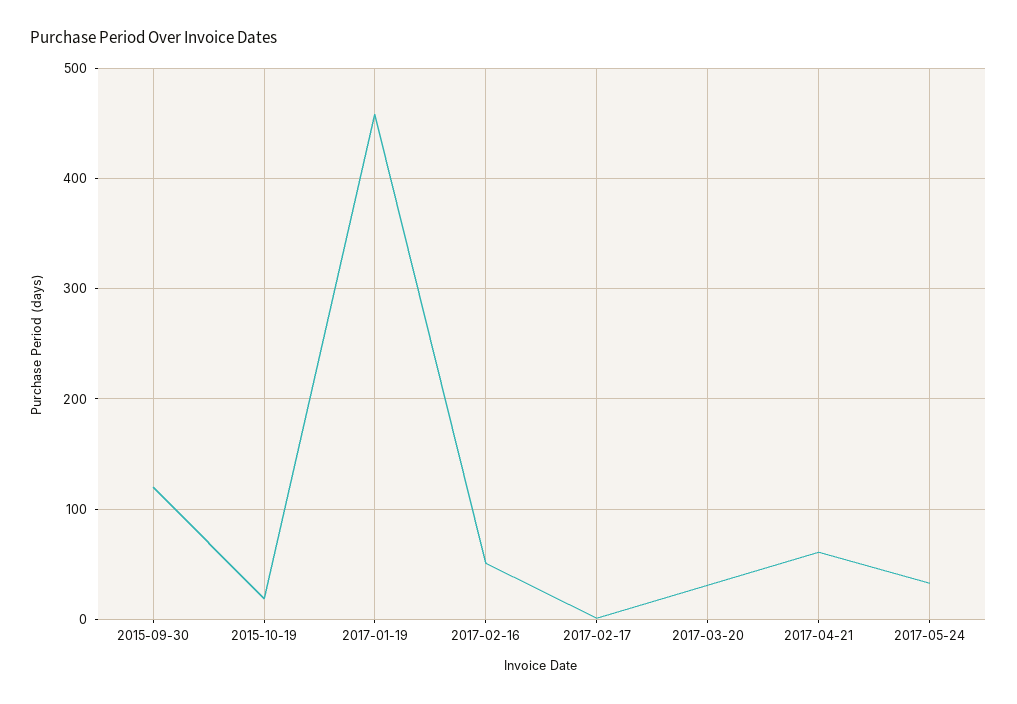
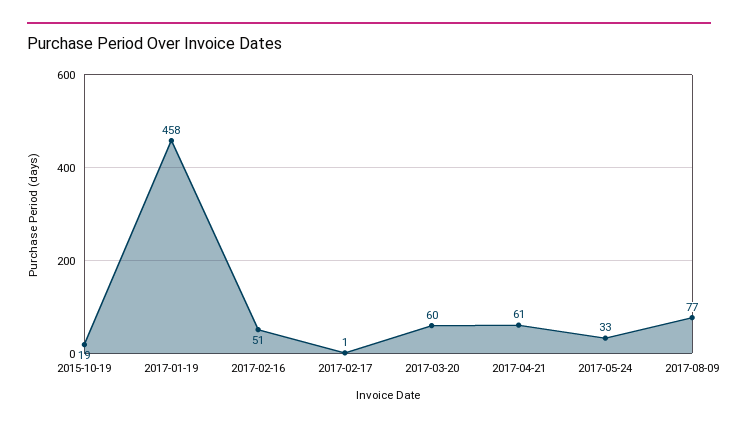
2015-09-30: 120 -> none
2017-03-20: 30 -> 60
2017-08-09: none -> 77

